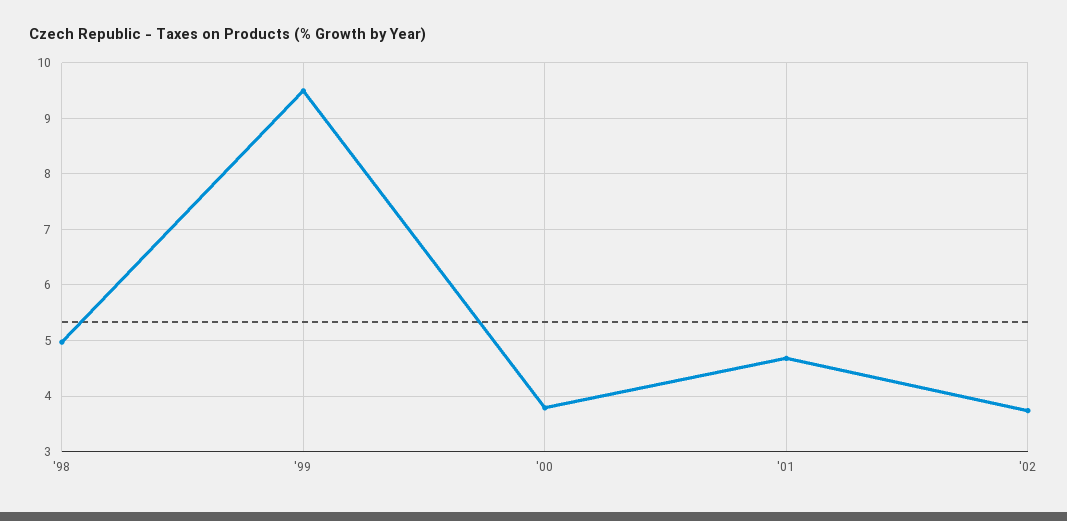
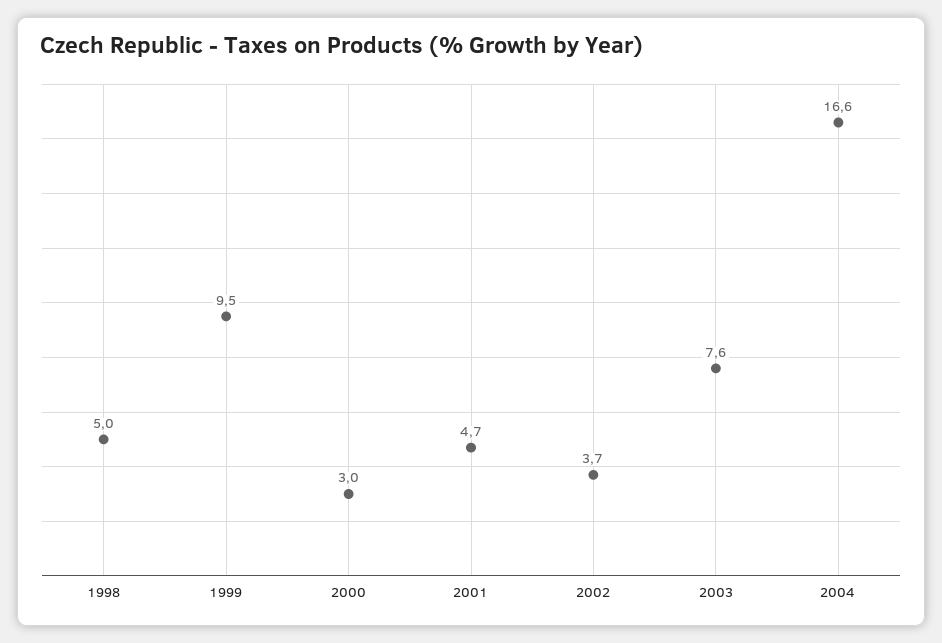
'00: 3.8 -> 3
2003: none -> 7.6
2004: none -> 16.6

